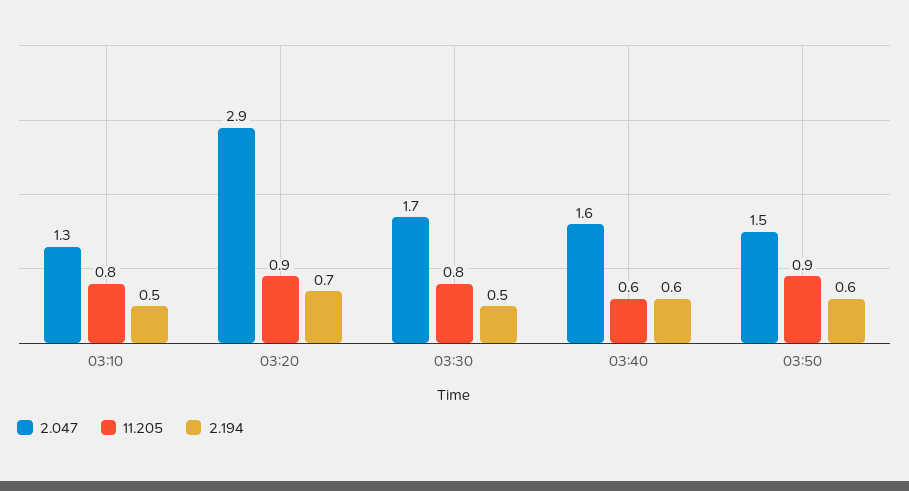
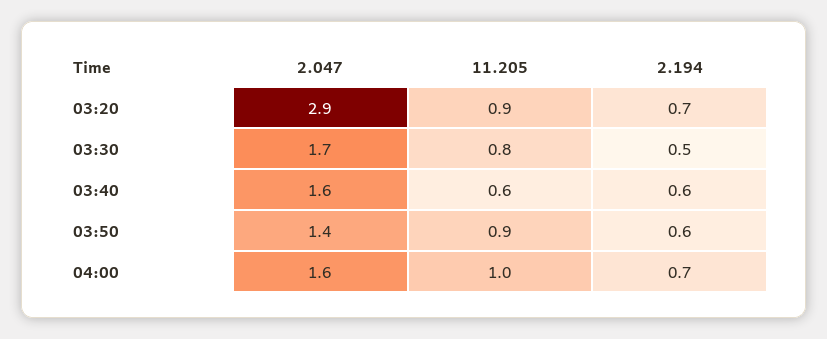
2.047, 03:10: 1.3 -> none
11.205, 03:10: 0.8 -> none
2.194, 03:10: 0.5 -> none
2.047, 03:50: 1.5 -> 1.4
2.047, 04:00: none -> 1.6
11.205, 04:00: none -> 1
2.194, 04:00: none -> 0.7

